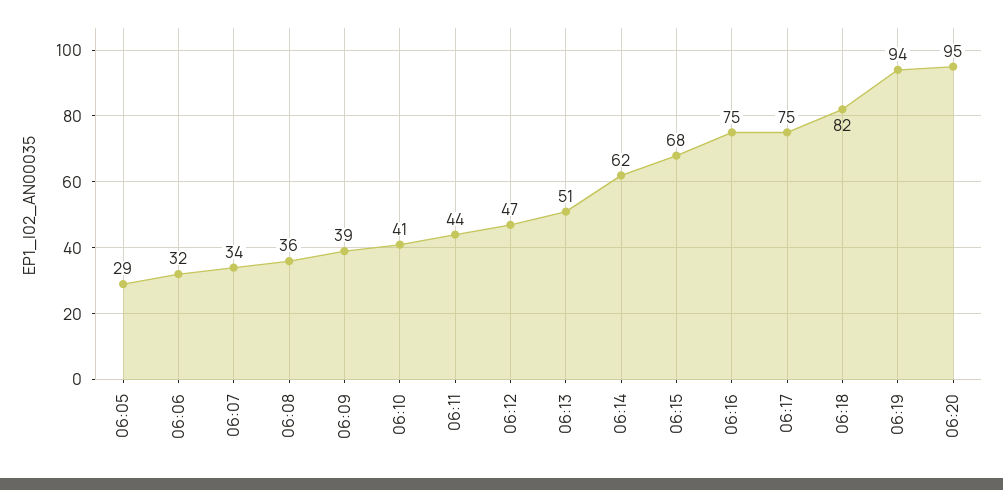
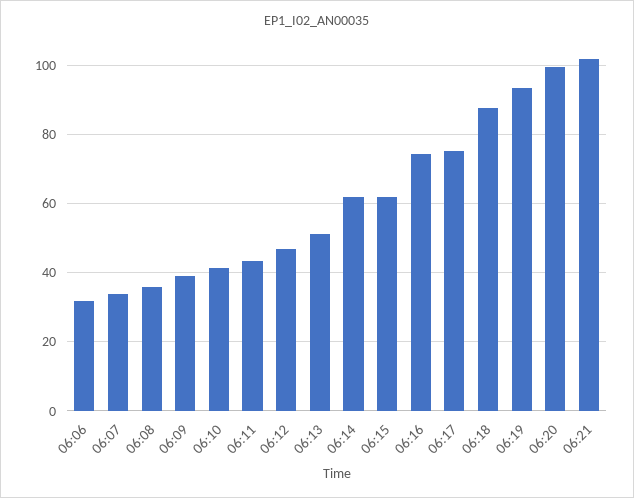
06:05: 29 -> none
06:15: 68 -> 62
06:18: 82 -> 88
06:20: 95 -> 100
06:21: none -> 102

